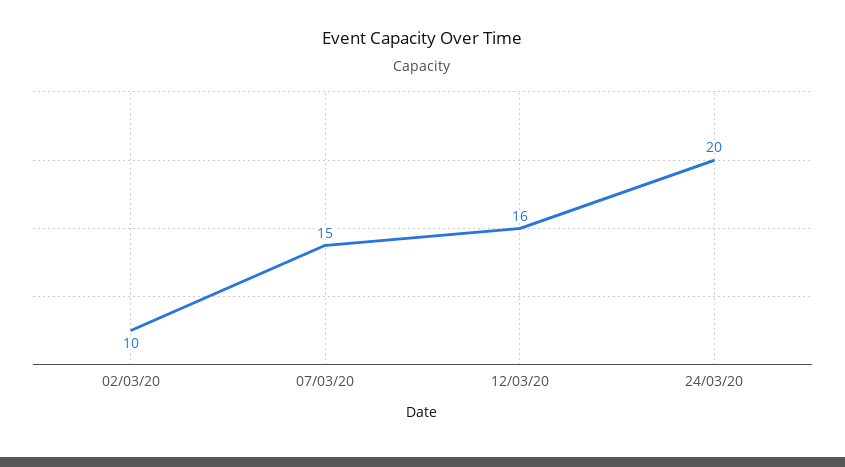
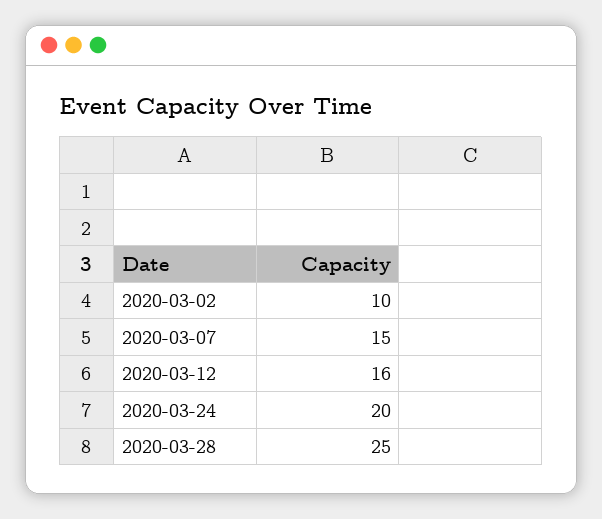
2020-03-28: none -> 25

